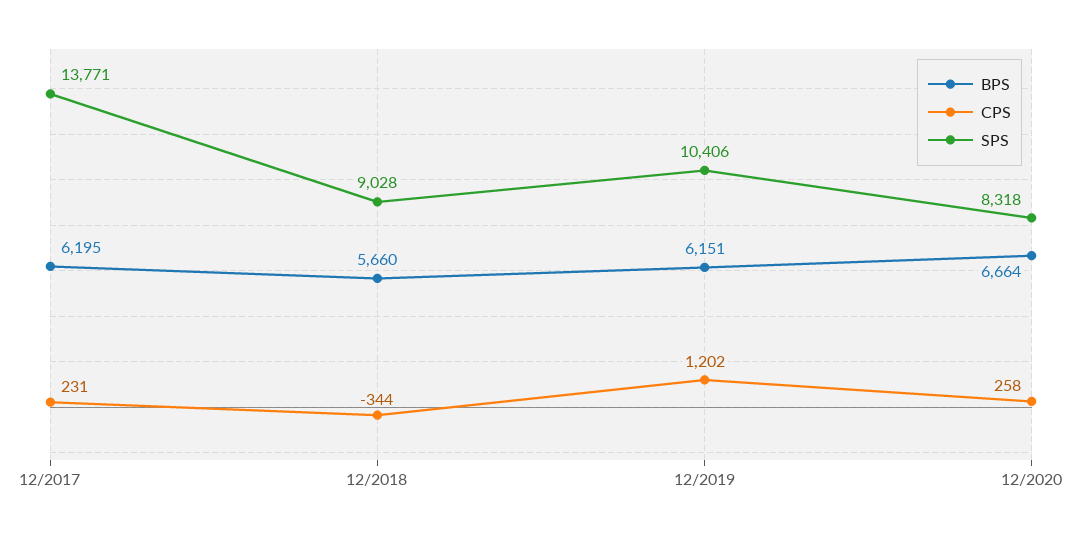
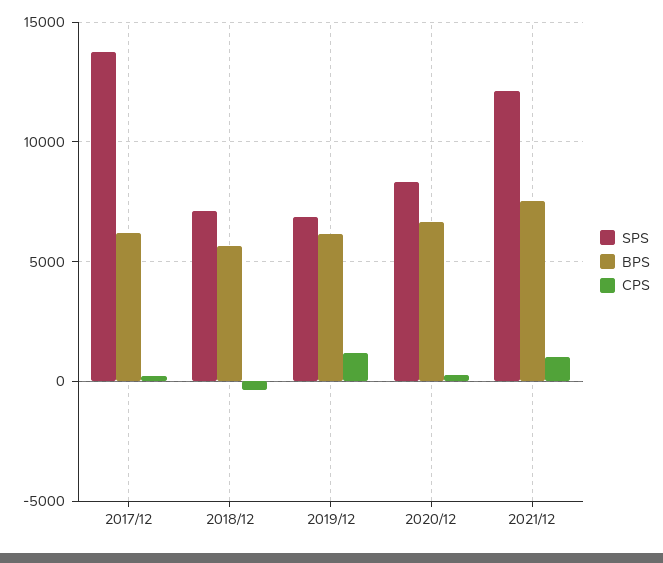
SPS, 12/2018: 9028 -> 7000
SPS, 12/2019: 10406 -> 7000
SPS, 2021/12: none -> 12000
BPS, 2021/12: none -> 7500
CPS, 2021/12: none -> 1000

